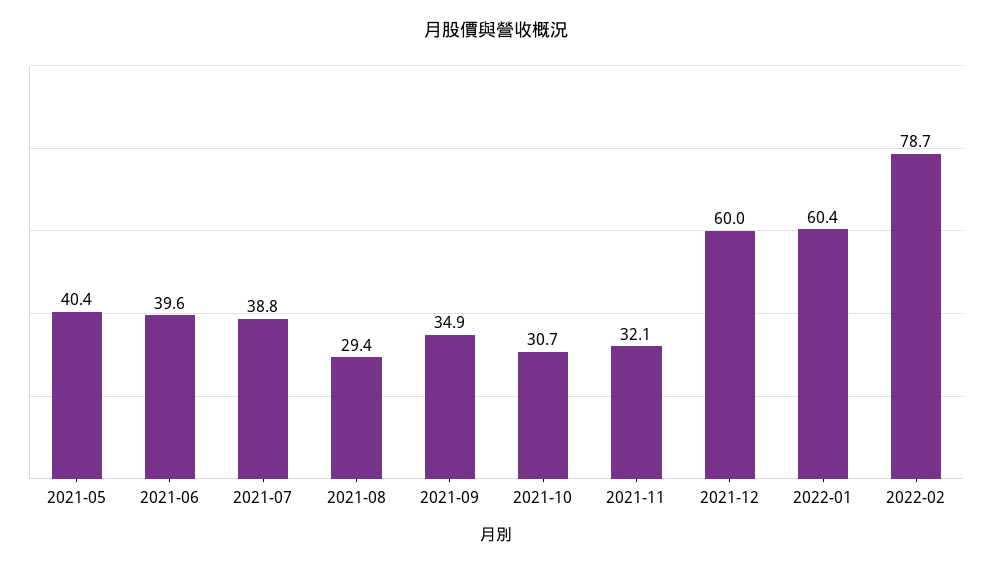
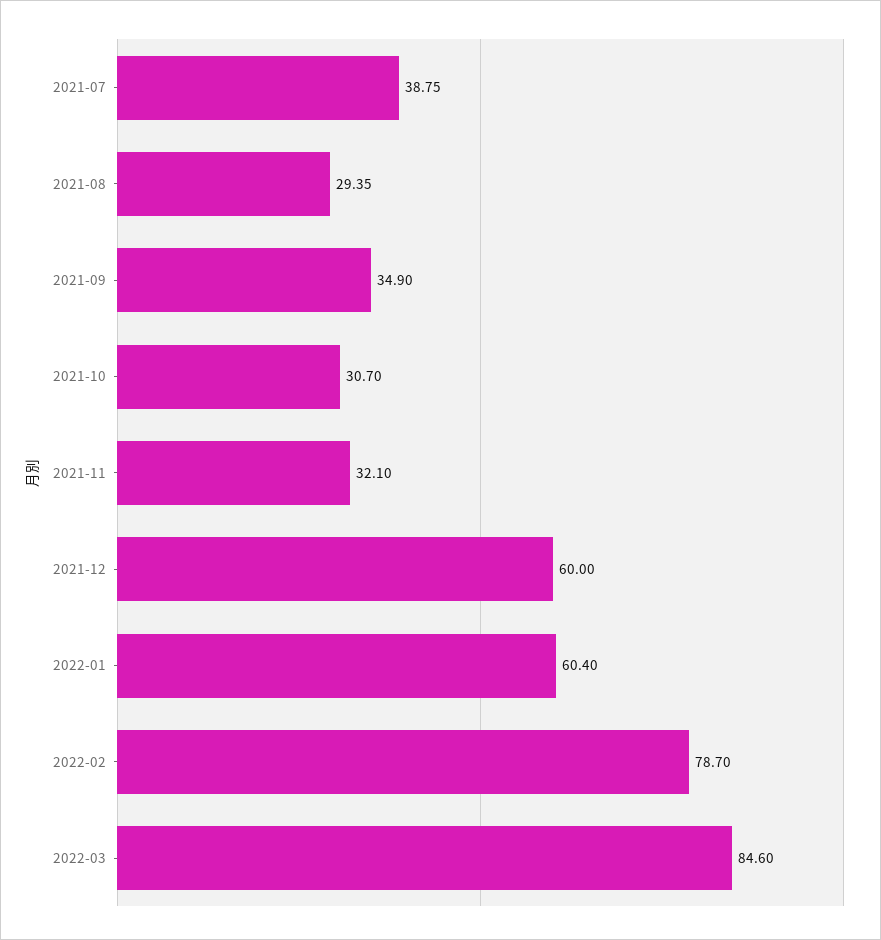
2021-05: 40.4 -> none
2021-06: 39.6 -> none
2022-03: none -> 84.6

